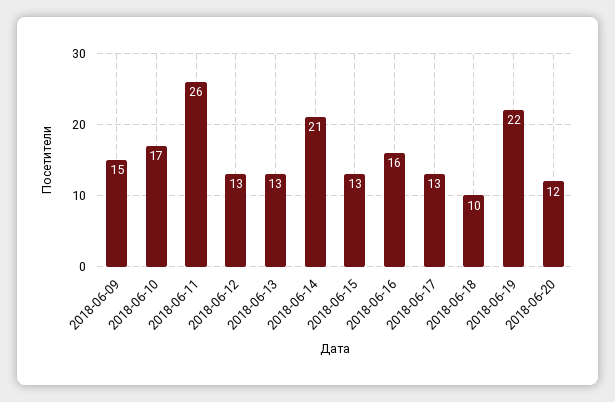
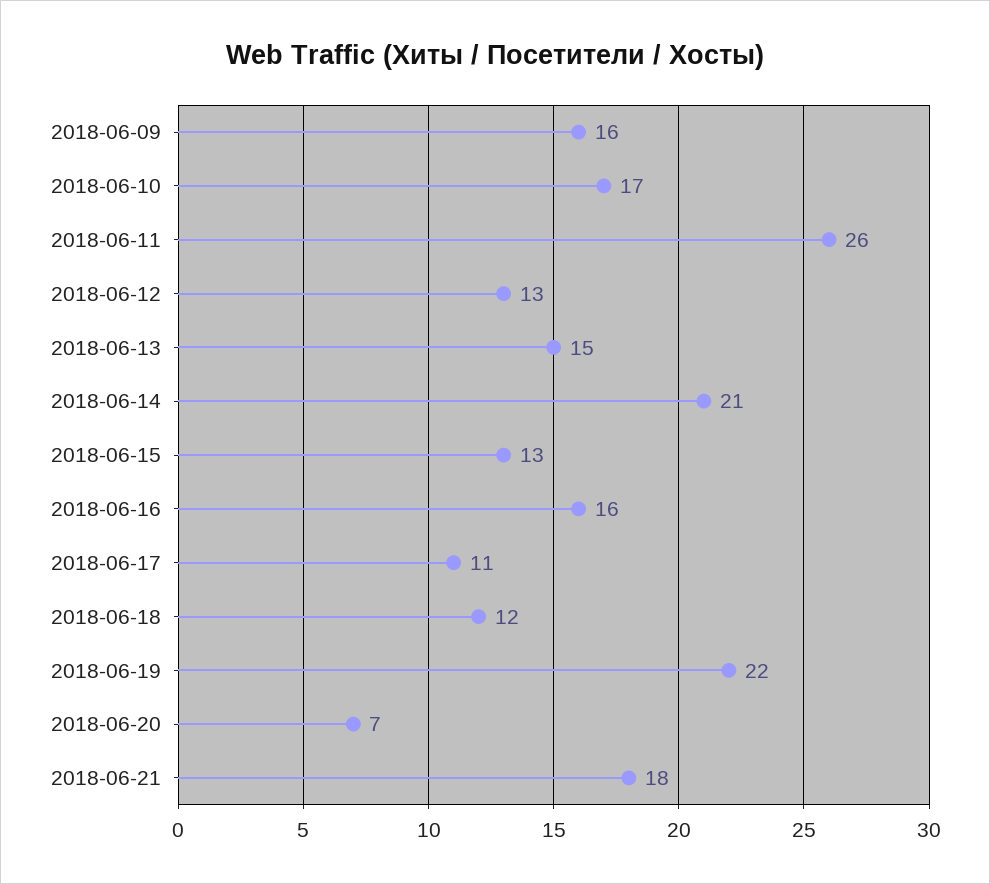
2018-06-09: 15 -> 16
2018-06-13: 13 -> 15
2018-06-17: 13 -> 11
2018-06-18: 10 -> 12
2018-06-20: 12 -> 7
2018-06-21: none -> 18

